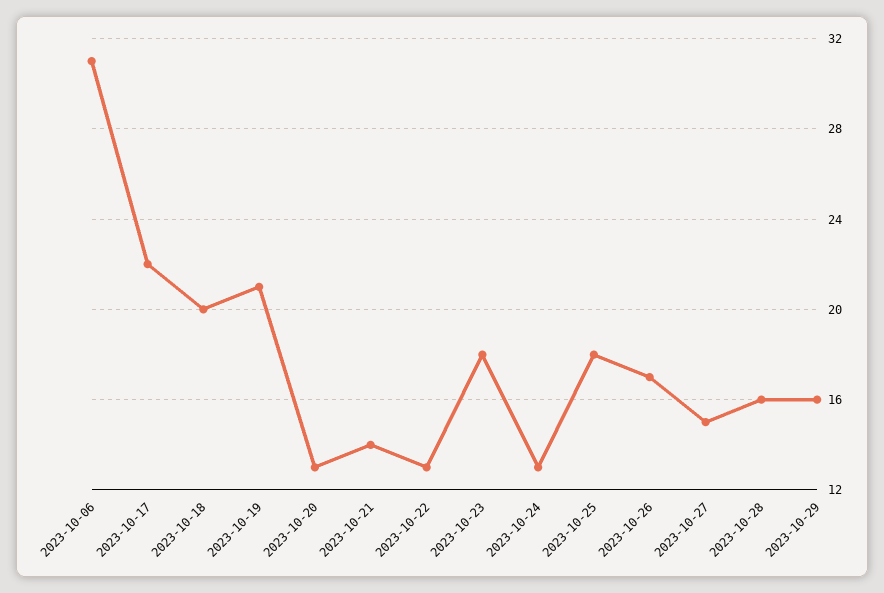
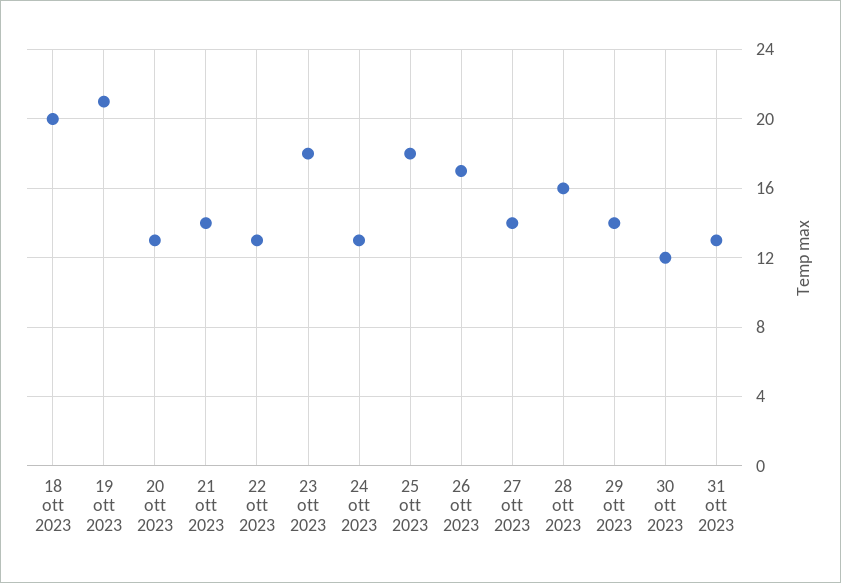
2023-10-06: 31 -> none
2023-10-17: 22 -> none
2023-10-27: 15 -> 14
2023-10-29: 16 -> 14
30 ott 2023: none -> 12
31 ott 2023: none -> 13

